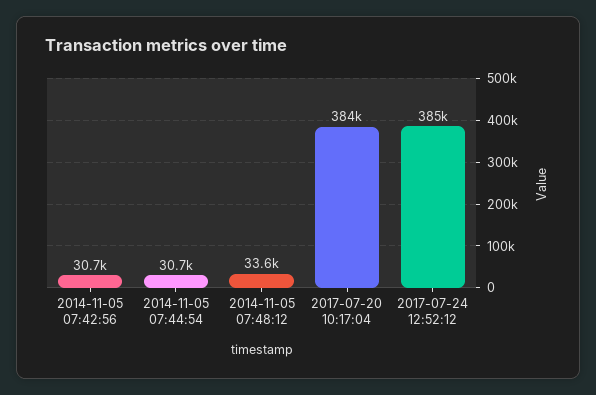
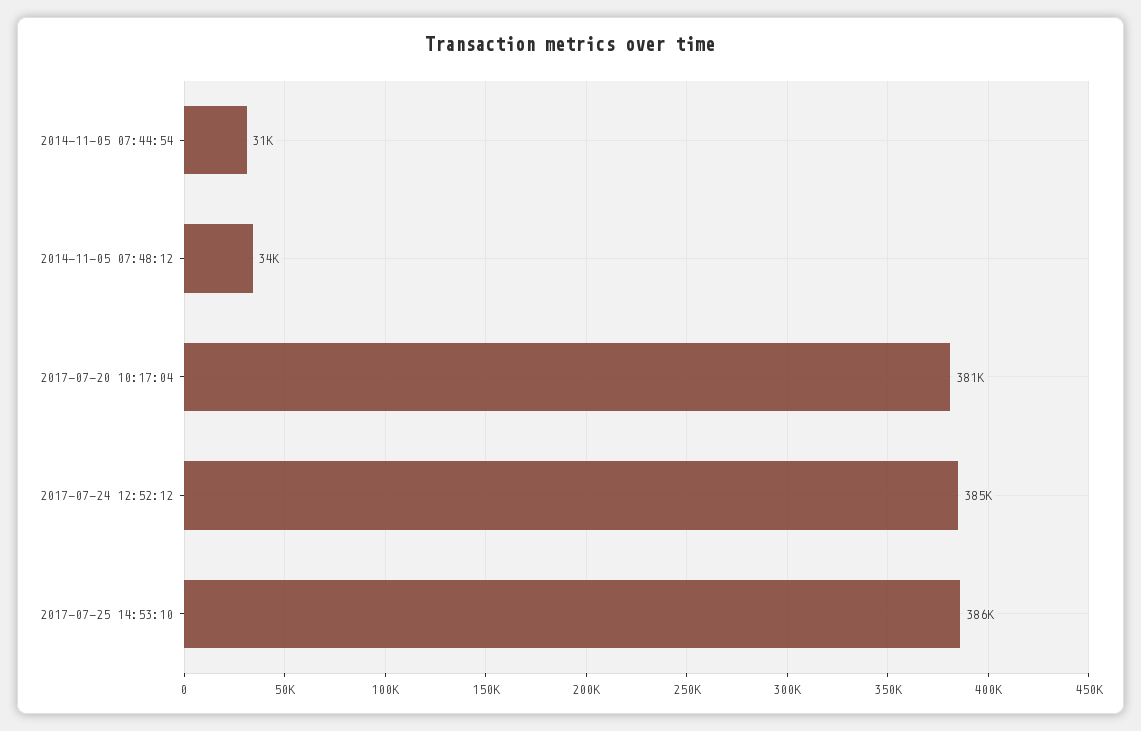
2014-11-05 07:42:56: 30700 -> none
2017-07-20 10:17:04: 384000 -> 381000
2017-07-25 14:53:10: none -> 386000

